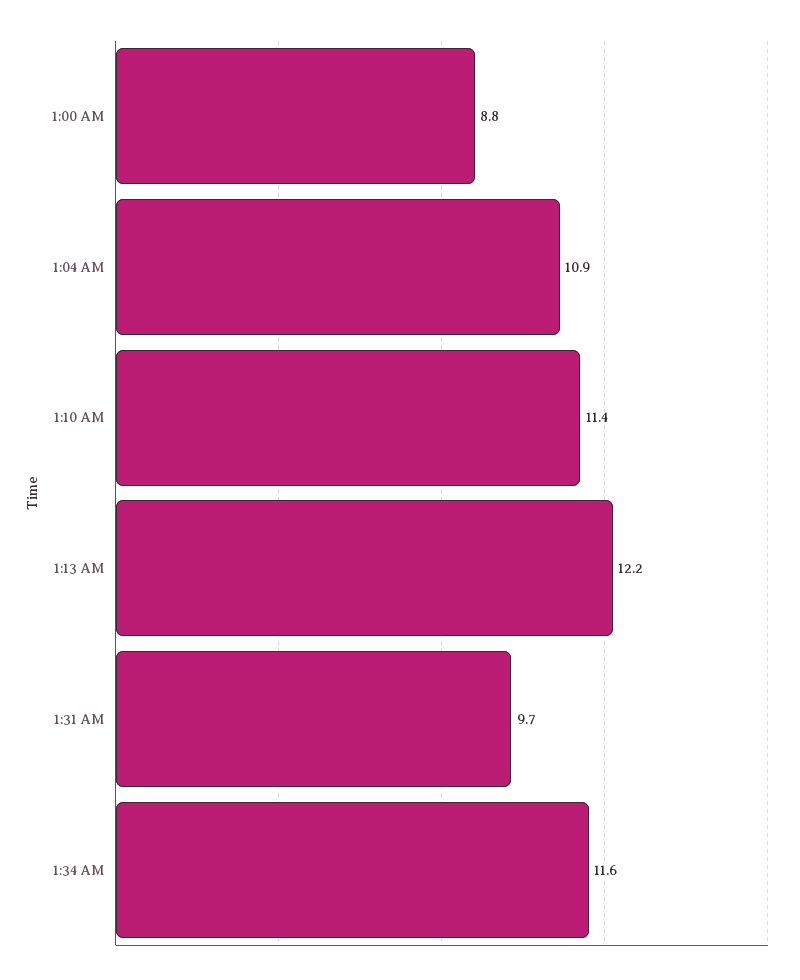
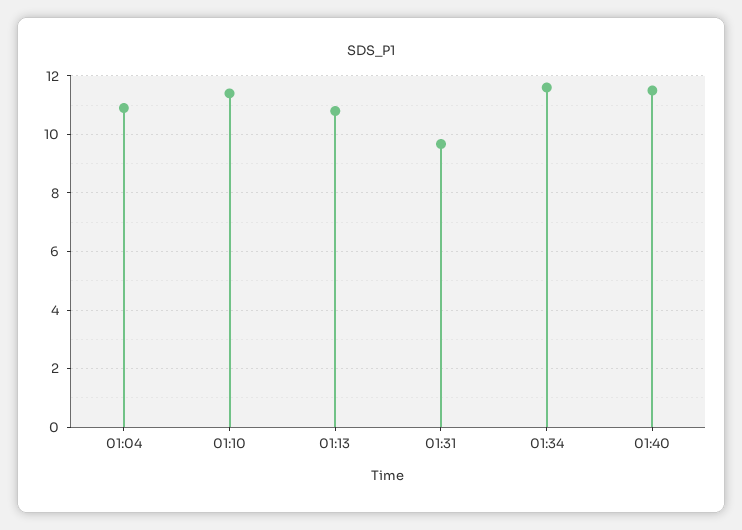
1:00 AM: 8.8 -> none
1:13 AM: 12.2 -> 10.75
01:40: none -> 11.5

